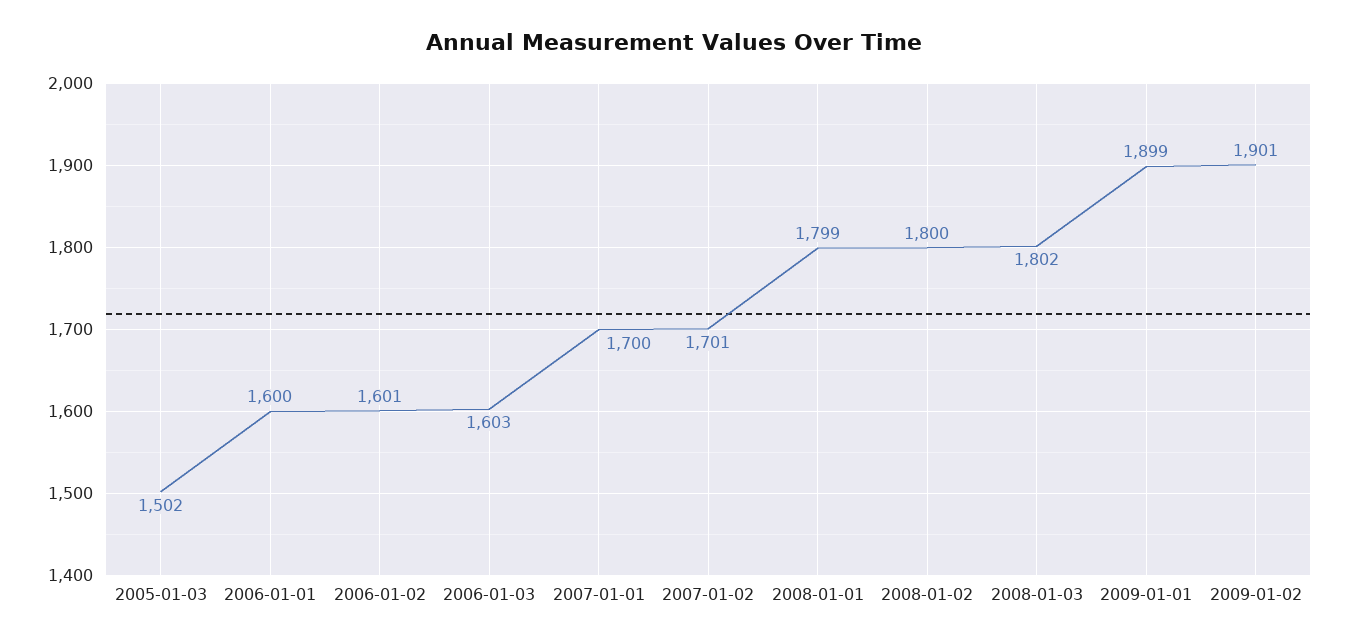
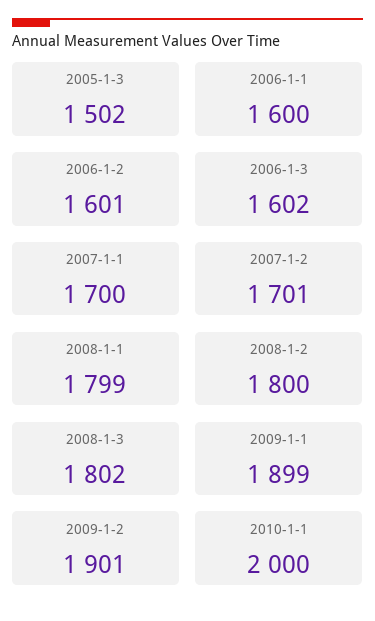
2006-01-03: 1603 -> 1602
2010-1-1: none -> 2000

